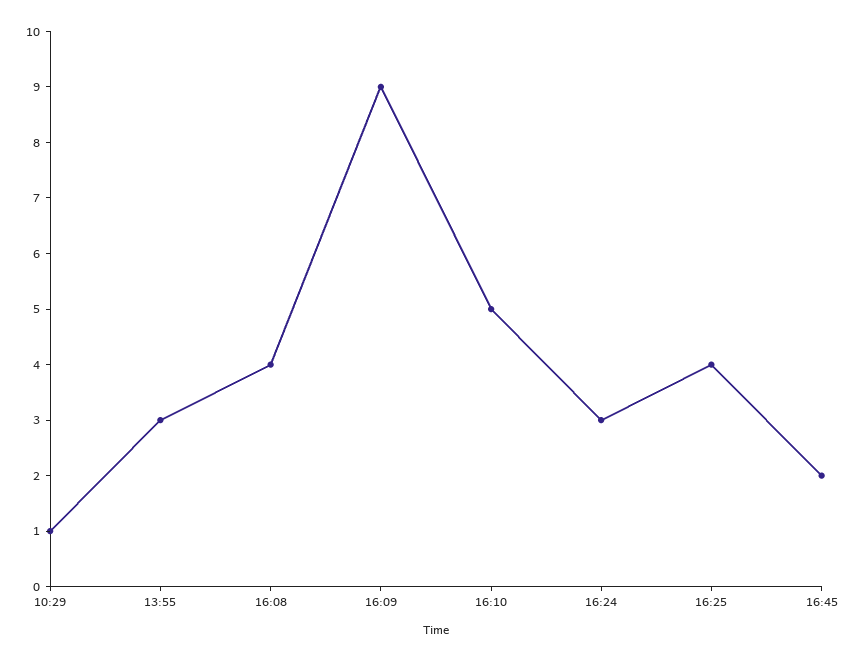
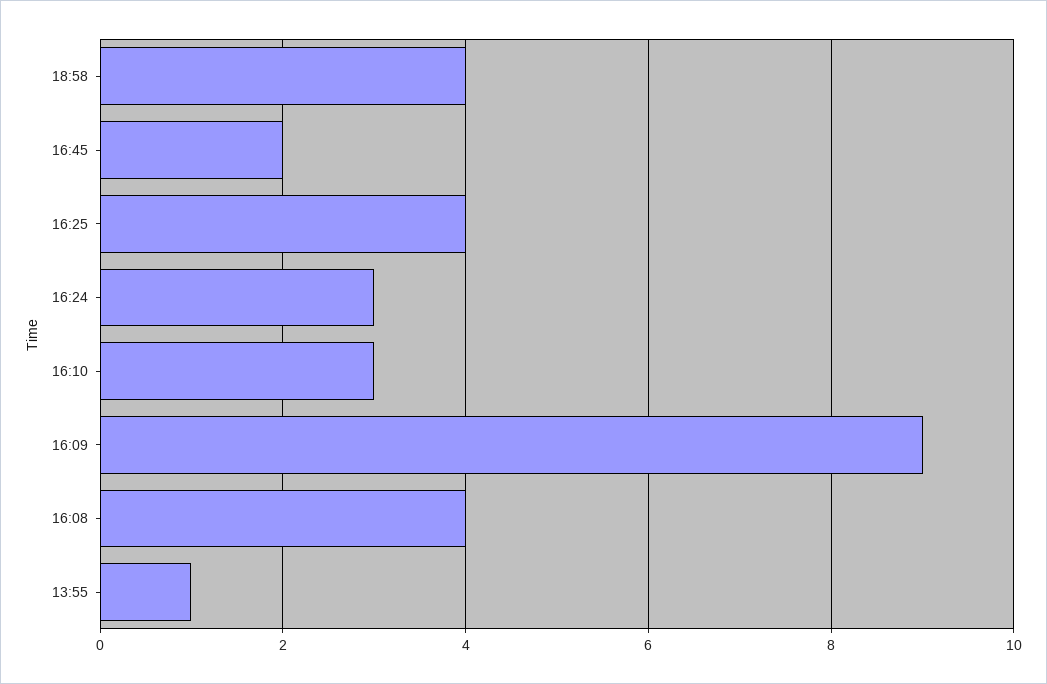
10:29: 1 -> none
13:55: 3 -> 1
16:10: 5 -> 3
18:58: none -> 4

